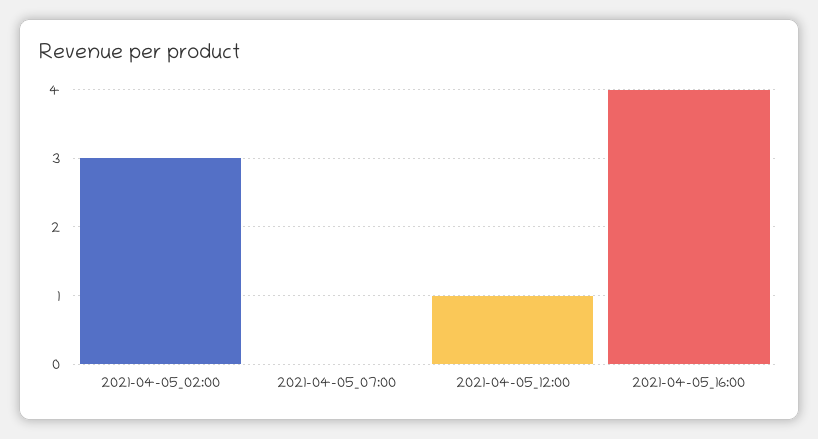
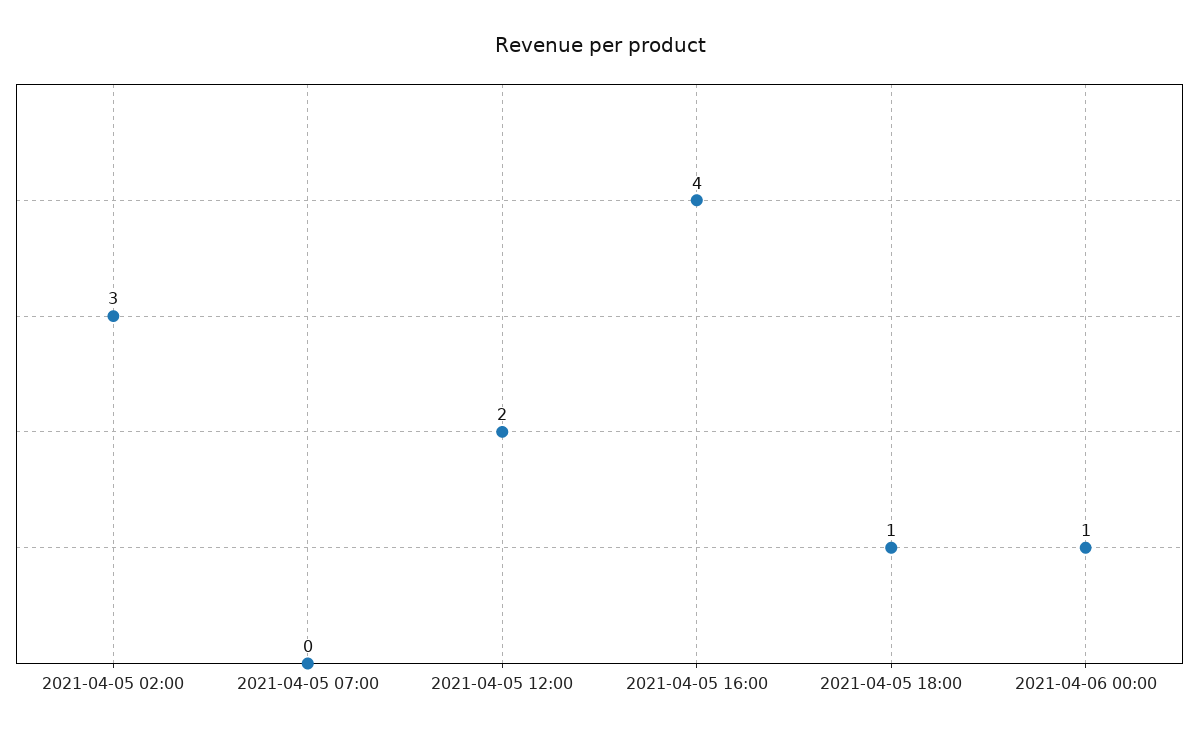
2021-04-05_12:00: 1 -> 2
2021-04-05 18:00: none -> 1
2021-04-06 00:00: none -> 1

